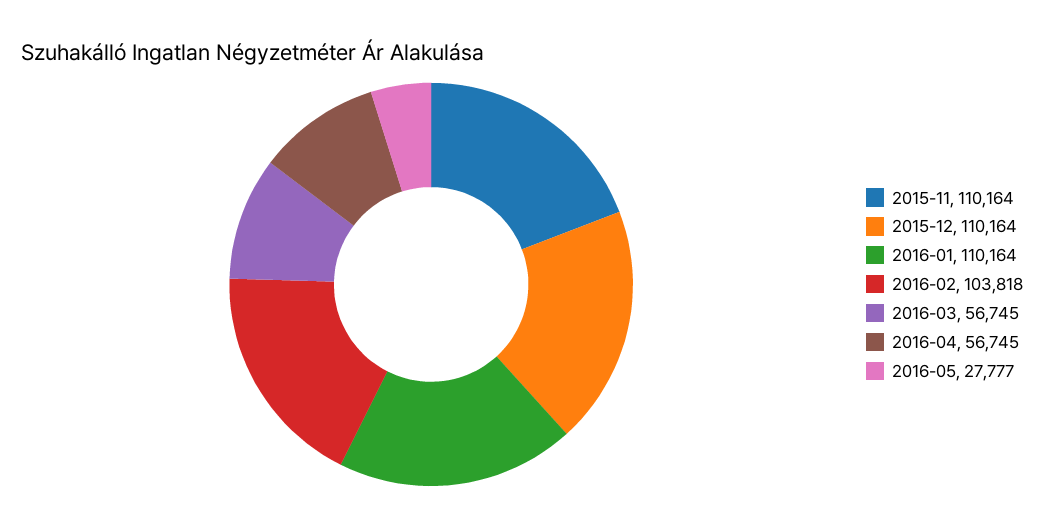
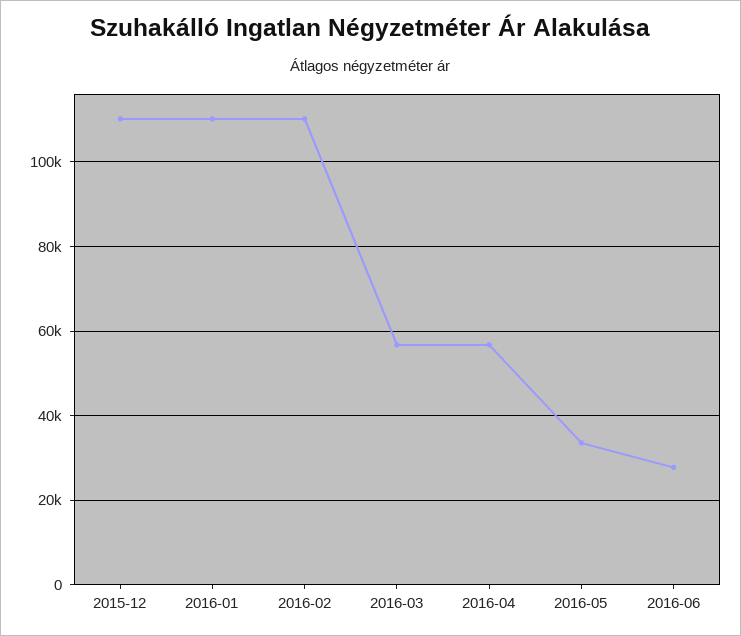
2015-11: 110164 -> none
2016-02: 103818 -> 110000
2016-05: 27777 -> 34000
2016-06: none -> 28000

